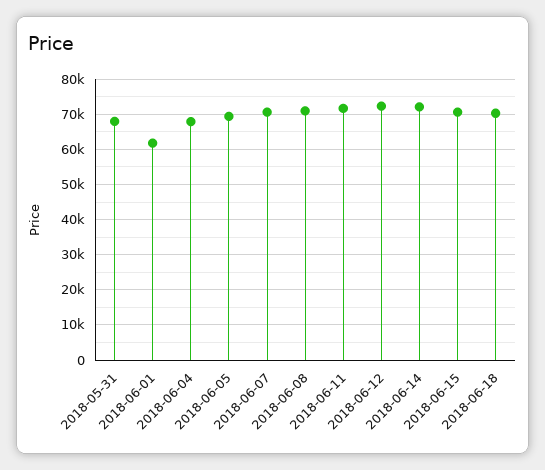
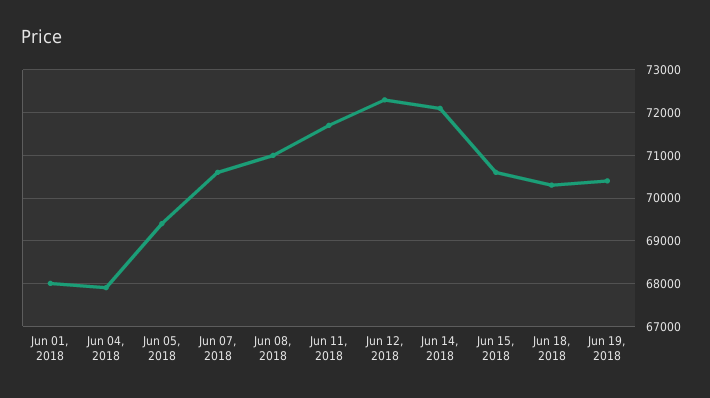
2018-05-31: 68000 -> none
2018-06-01: 62000 -> 68000
Jun 19, 2018: none -> 70400

